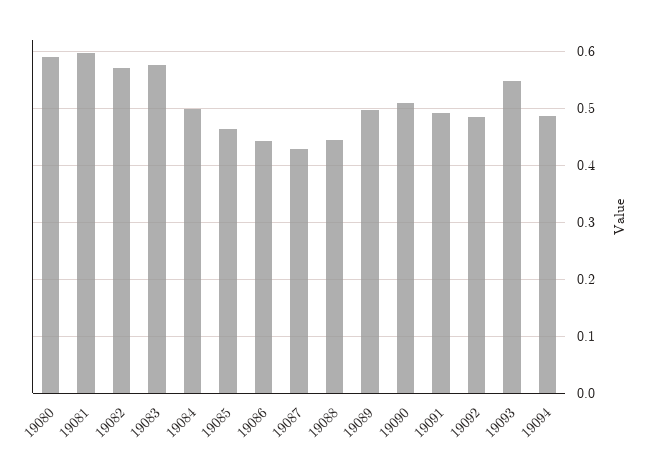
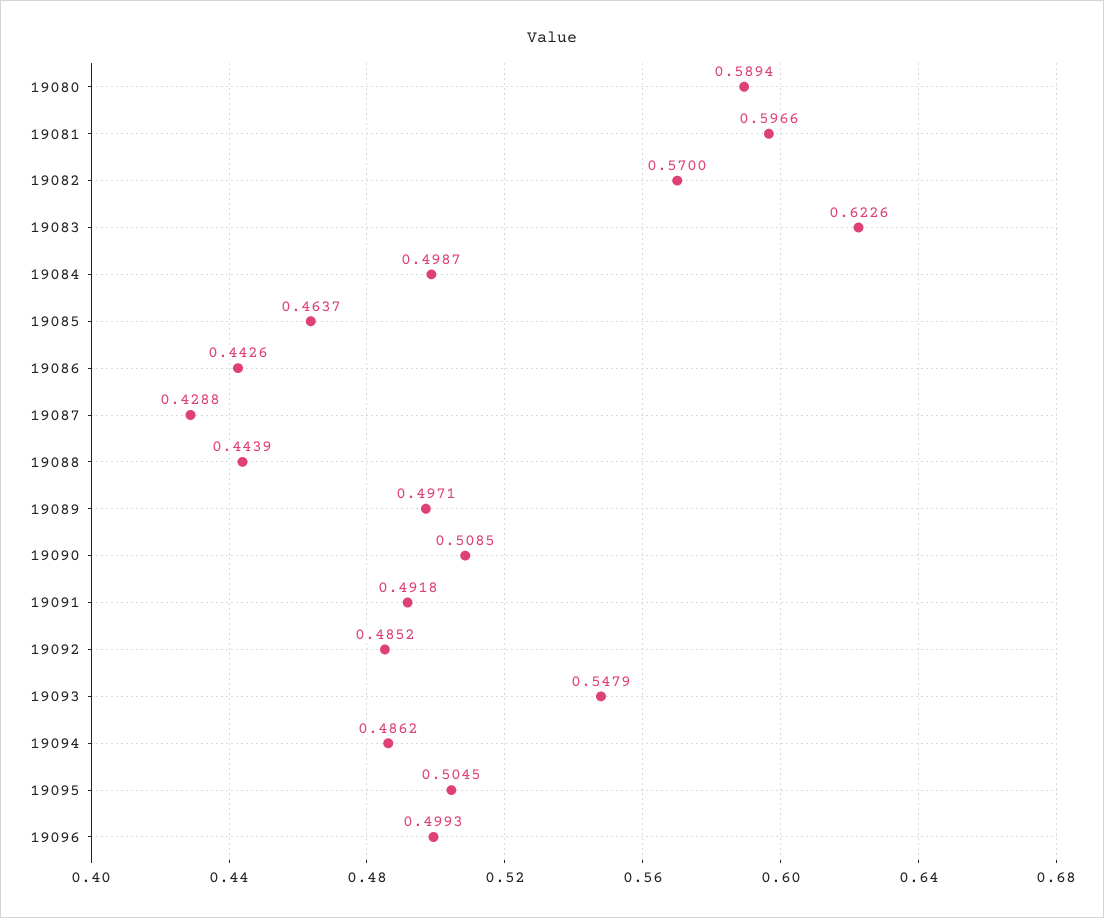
19083: 0.58 -> 0.6226
19095: none -> 0.5045
19096: none -> 0.4993

